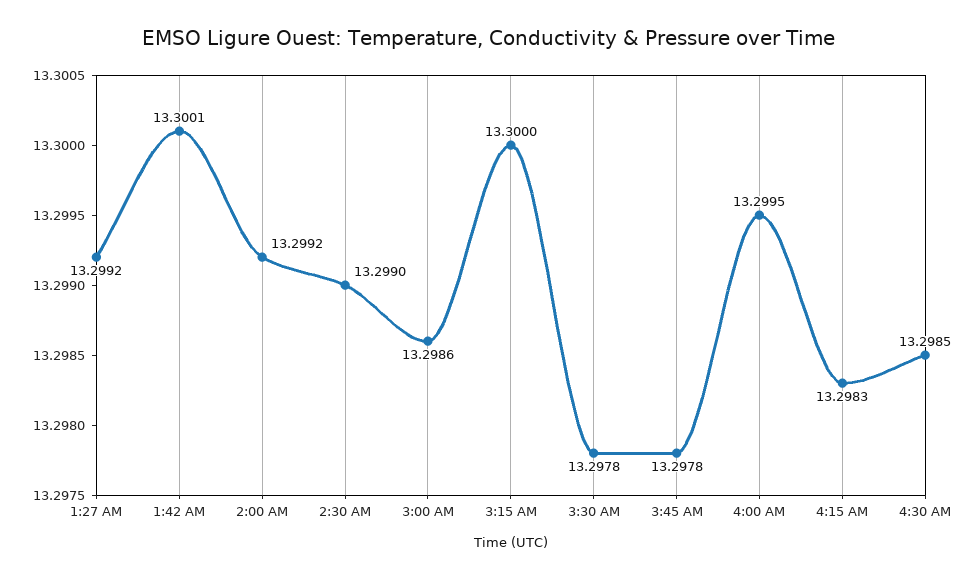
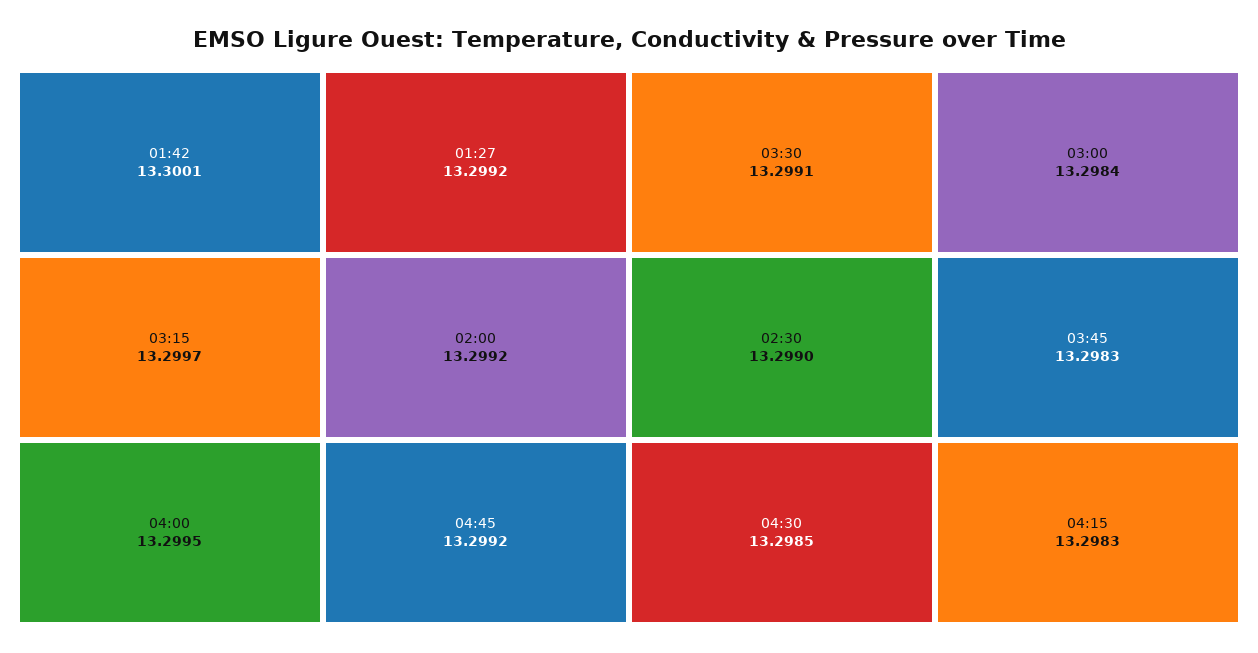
3:00 AM: 13.2986 -> 13.2984
3:15 AM: 13.3 -> 13.2997
3:30 AM: 13.2978 -> 13.2991
3:45 AM: 13.2978 -> 13.2983
04:45: none -> 13.2992

